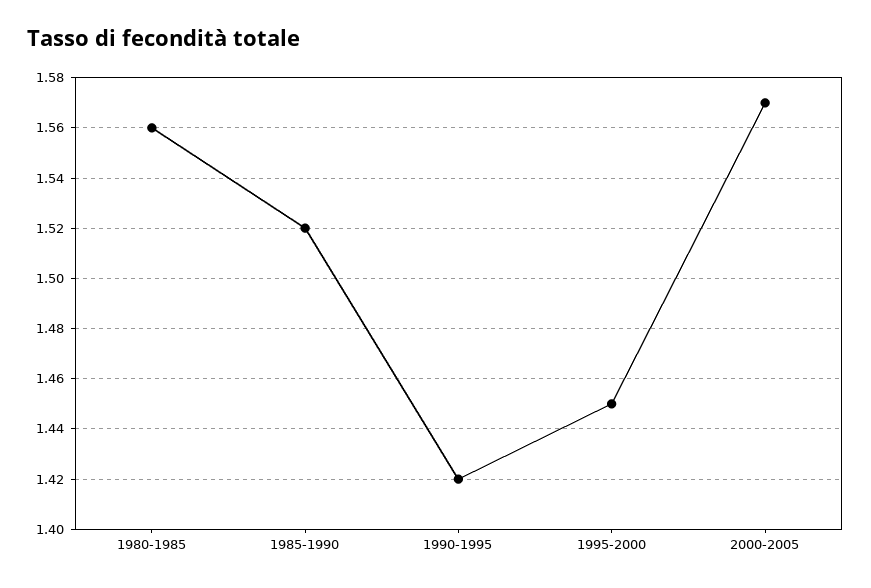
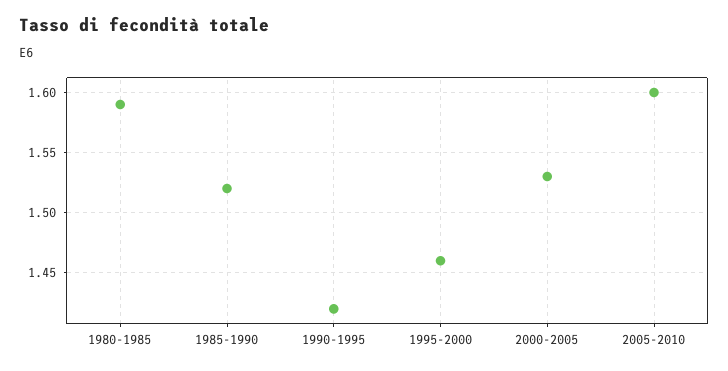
1980-1985: 1.56 -> 1.59
1995-2000: 1.45 -> 1.46
2000-2005: 1.57 -> 1.53
2005-2010: none -> 1.6

